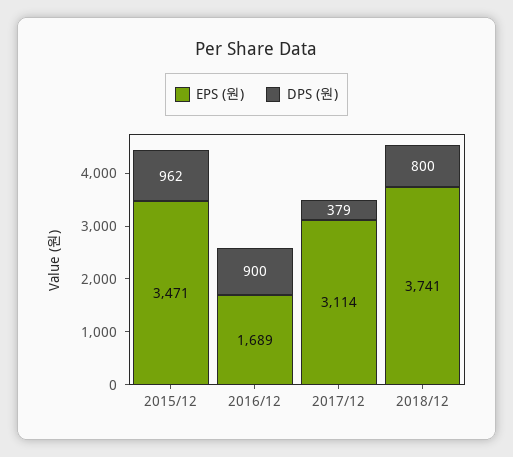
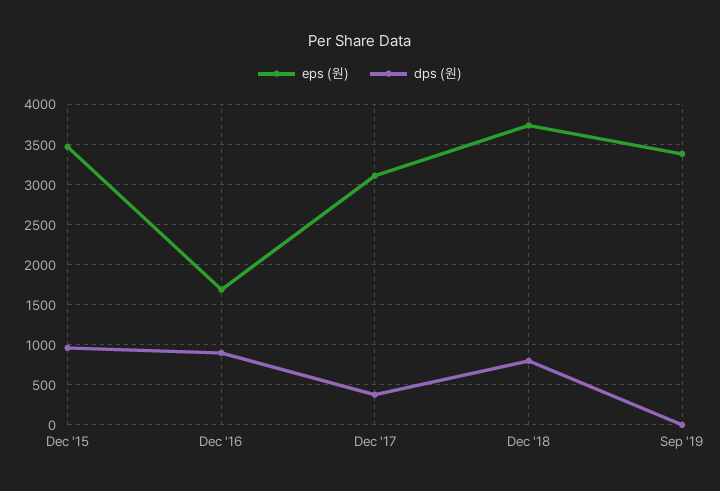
EPS (원), Sep '19: none -> 3400
DPS (원), Sep '19: none -> 0

